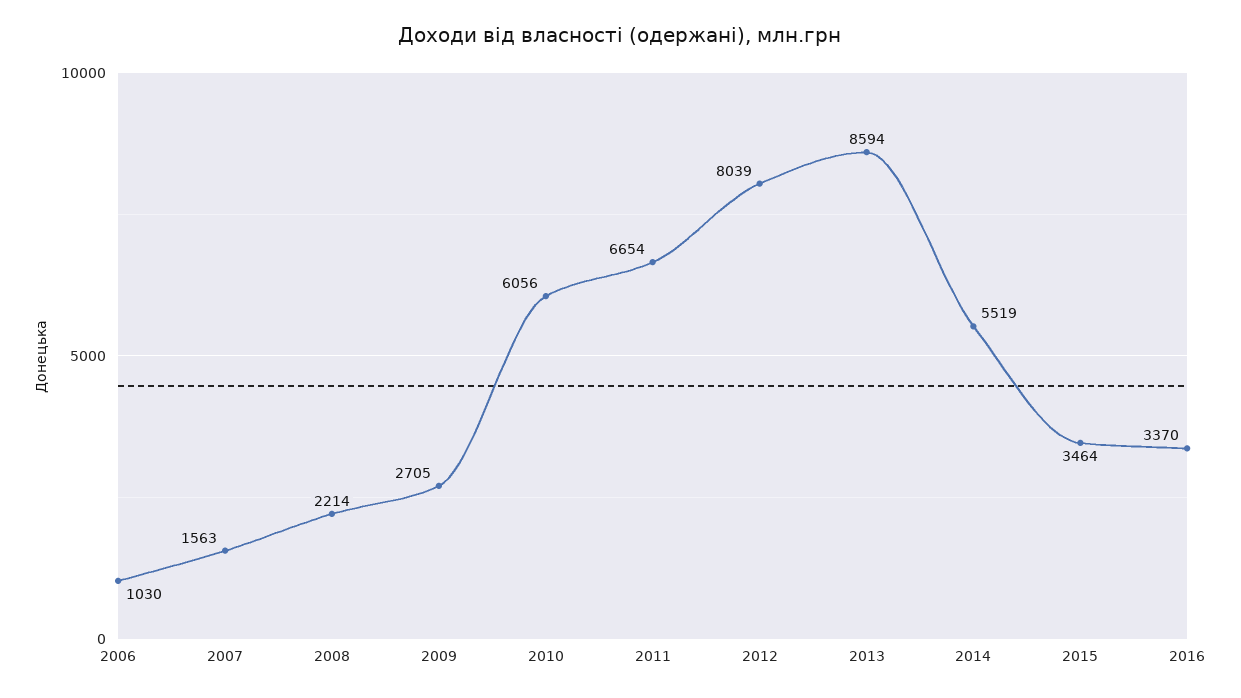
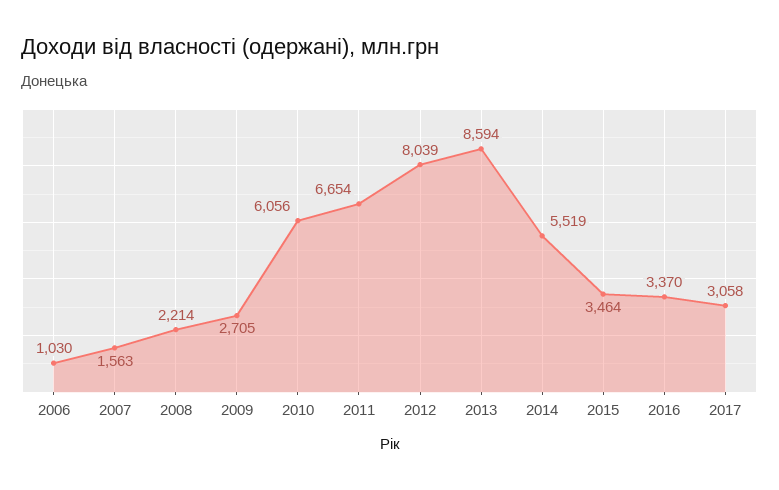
2017: none -> 3058

